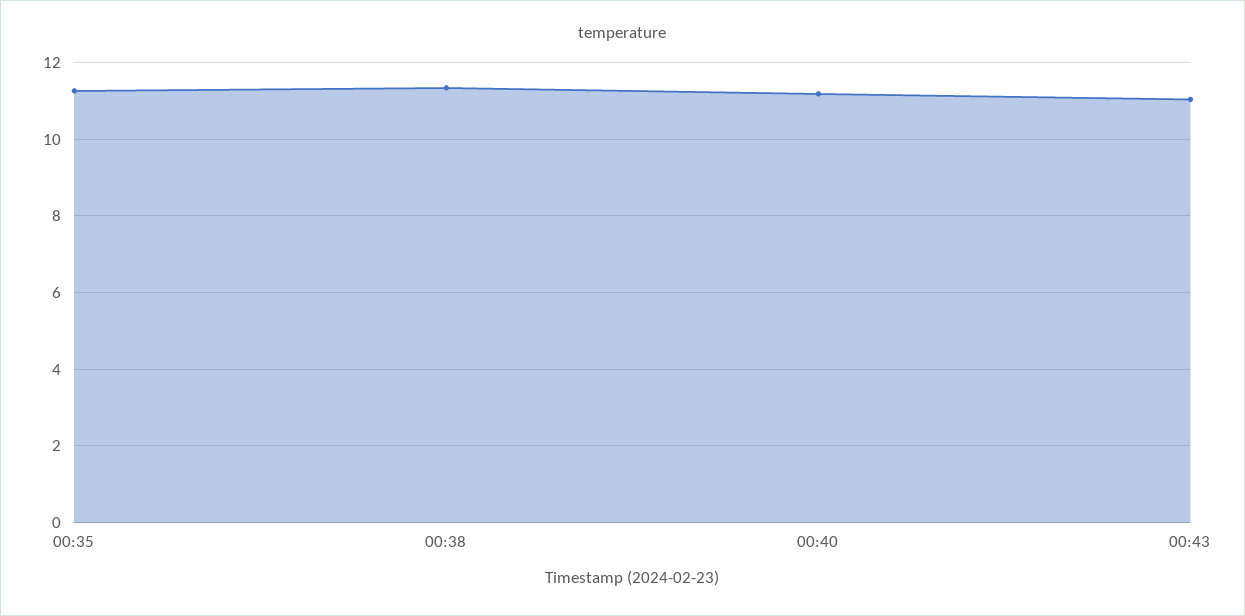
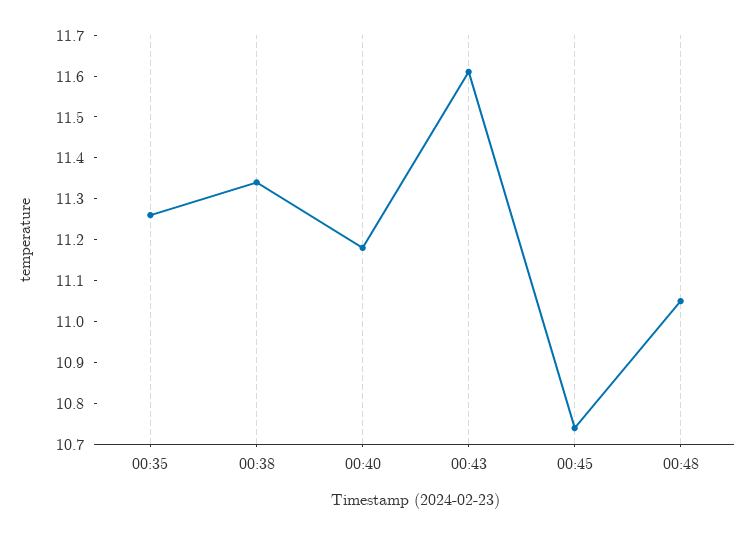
00:43: 11 -> 11.6
00:45: none -> 10.75
00:48: none -> 11.05

